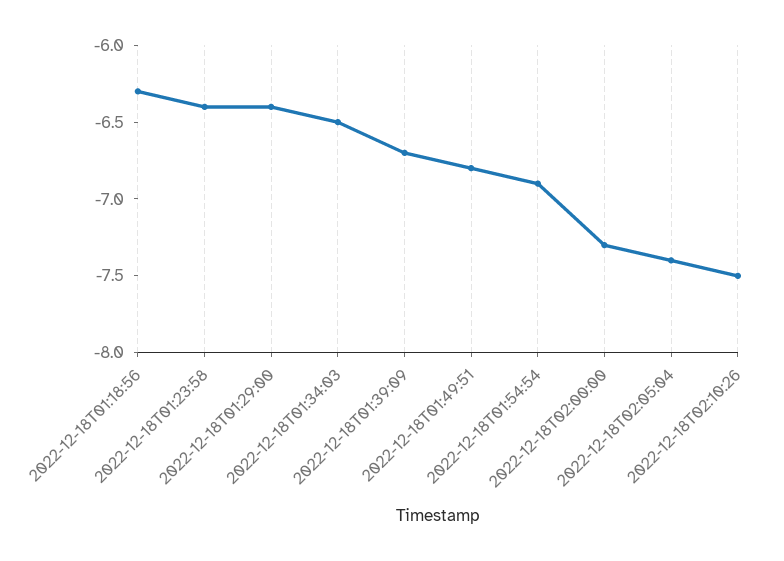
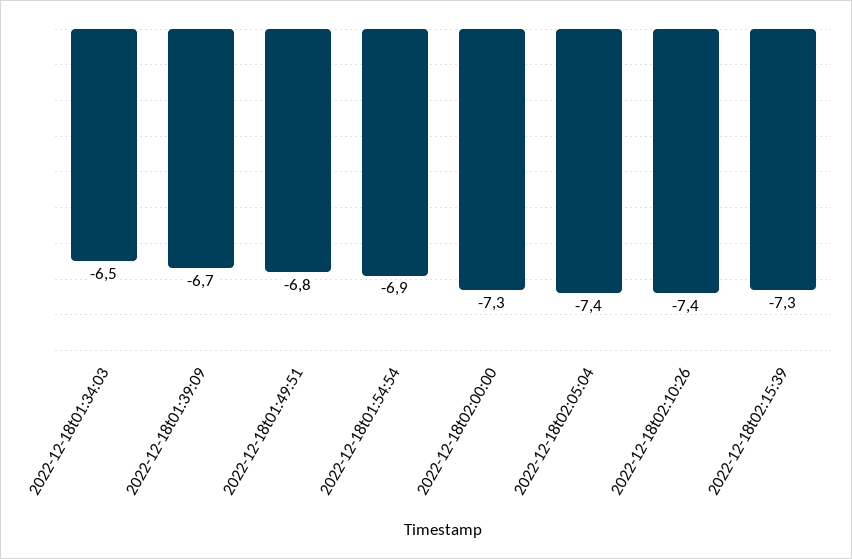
2022-12-18T01:18:56: -6.3 -> none
2022-12-18T01:23:58: -6.4 -> none
2022-12-18T01:29:00: -6.4 -> none
2022-12-18T02:10:26: -7.5 -> -7.4
2022-12-18t02:15:39: none -> -7.3

